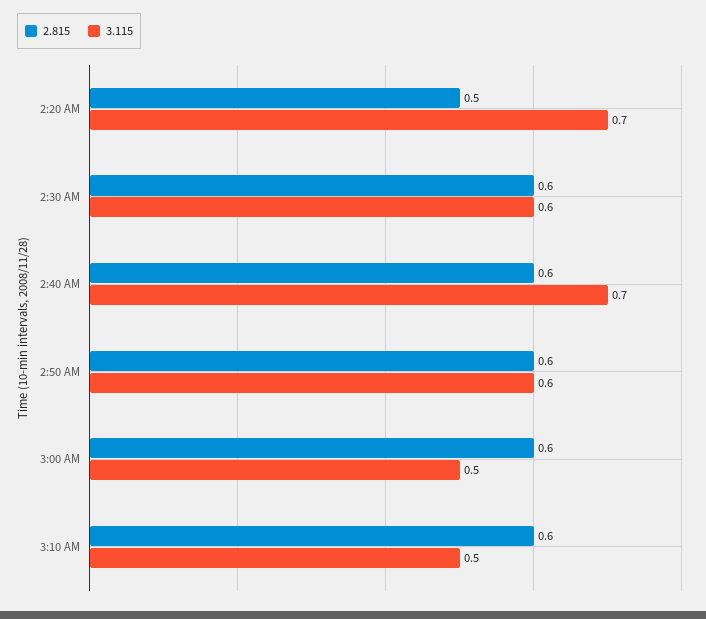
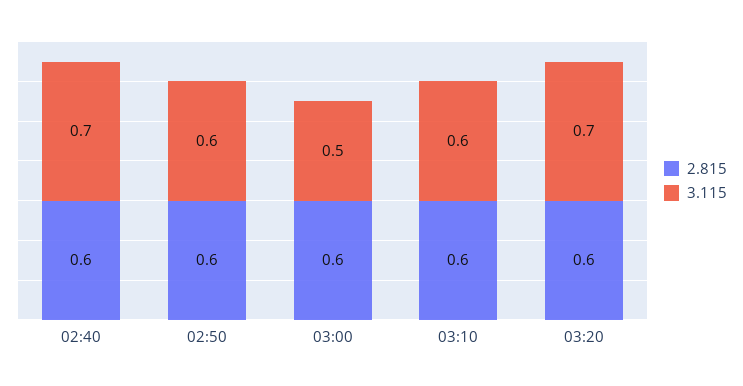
2.815, 2:20 AM: 0.5 -> none
3.115, 2:20 AM: 0.7 -> none
2.815, 2:30 AM: 0.6 -> none
3.115, 2:30 AM: 0.6 -> none
3.115, 3:10 AM: 0.5 -> 0.6
2.815, 03:20: none -> 0.6
3.115, 03:20: none -> 0.7

